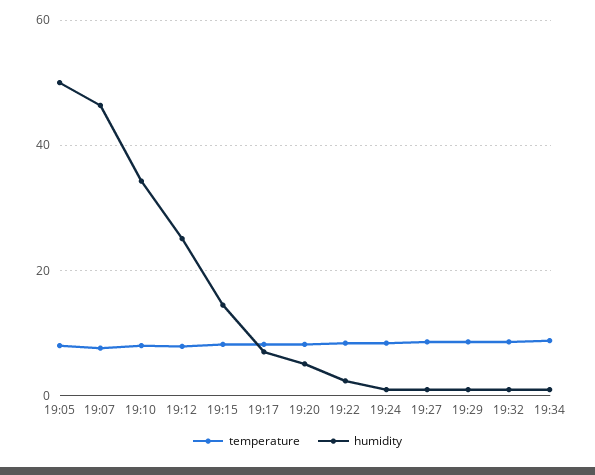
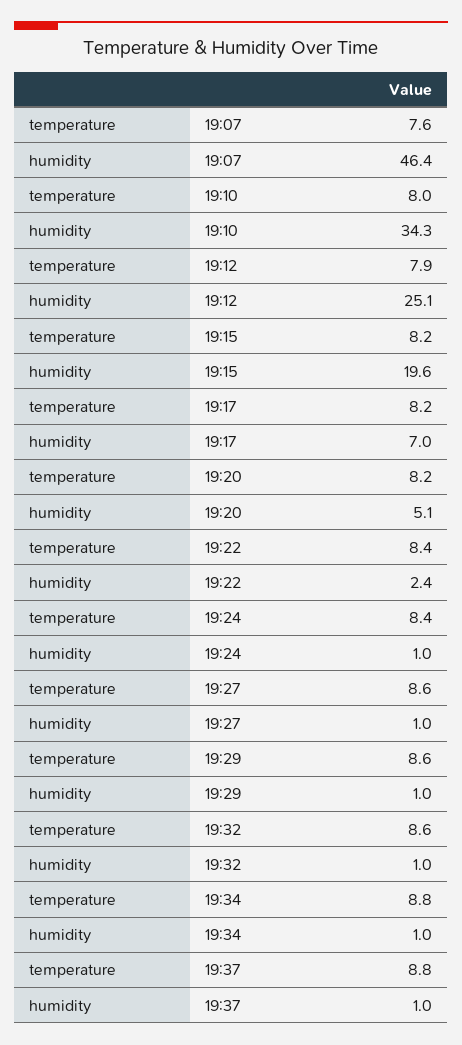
temperature, 19:05: 8 -> none
humidity, 19:05: 50 -> none
humidity, 19:15: 14 -> 19.6
temperature, 19:37: none -> 8.8
humidity, 19:37: none -> 1

